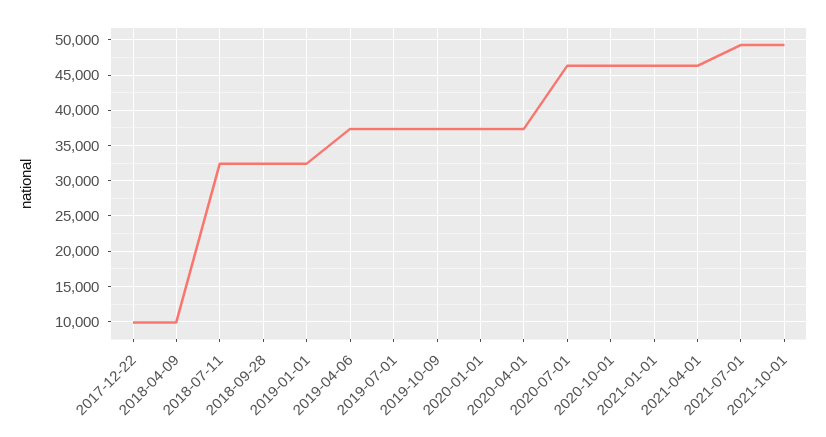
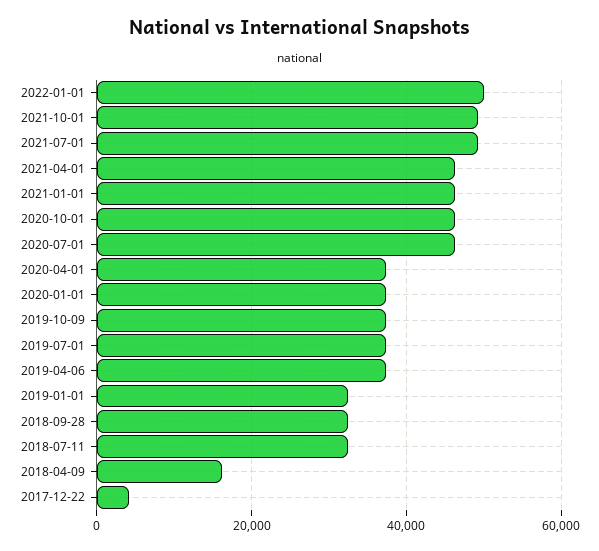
2017-12-22: 10000 -> 4000
2018-04-09: 10000 -> 16000
2022-01-01: none -> 50000

